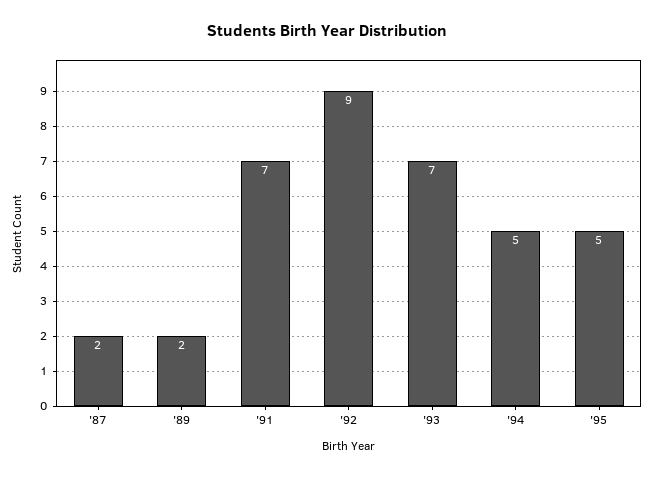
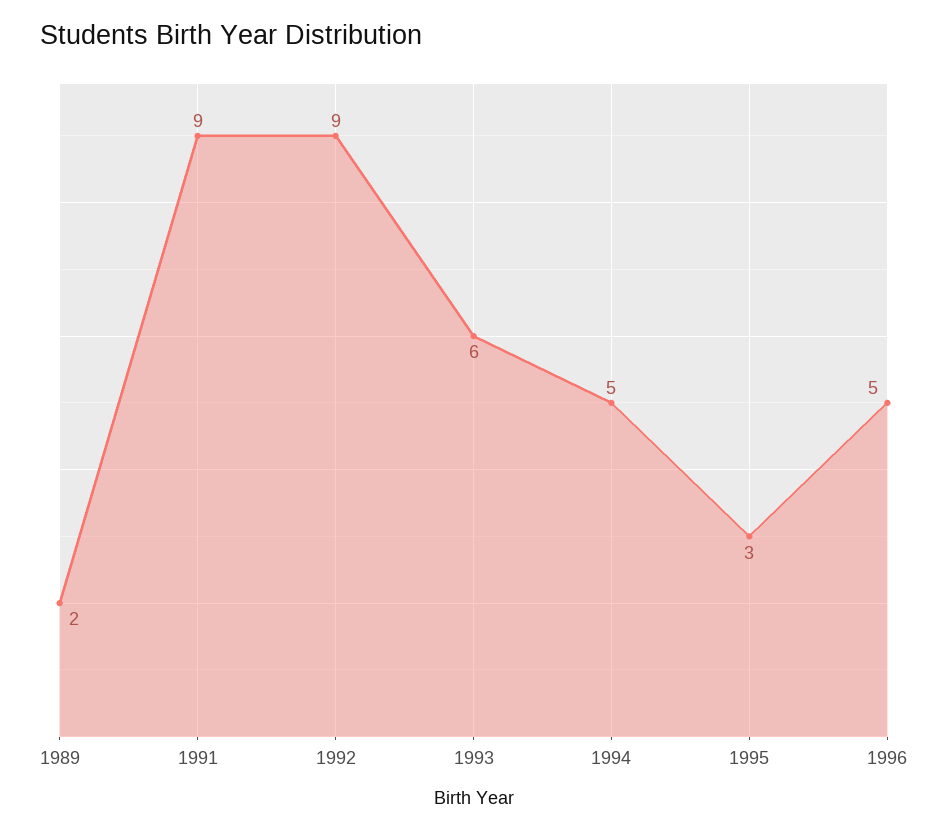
'87: 2 -> none
'91: 7 -> 9
'93: 7 -> 6
'95: 5 -> 3
1996: none -> 5

